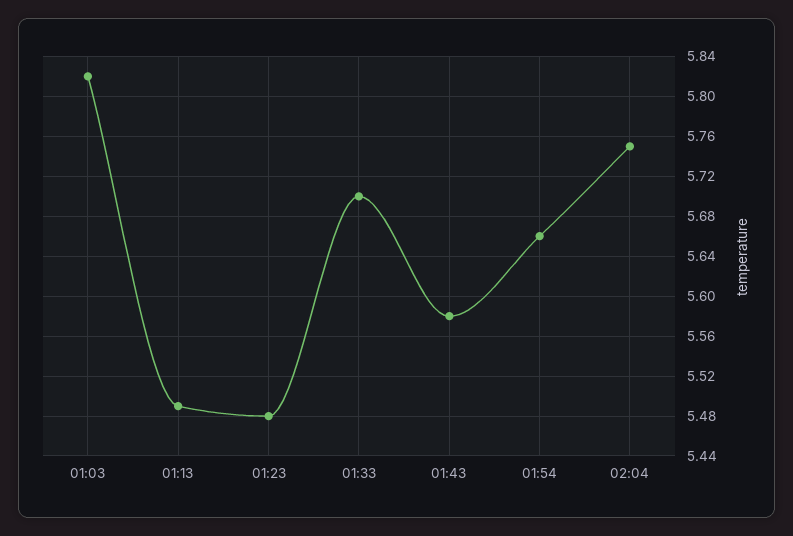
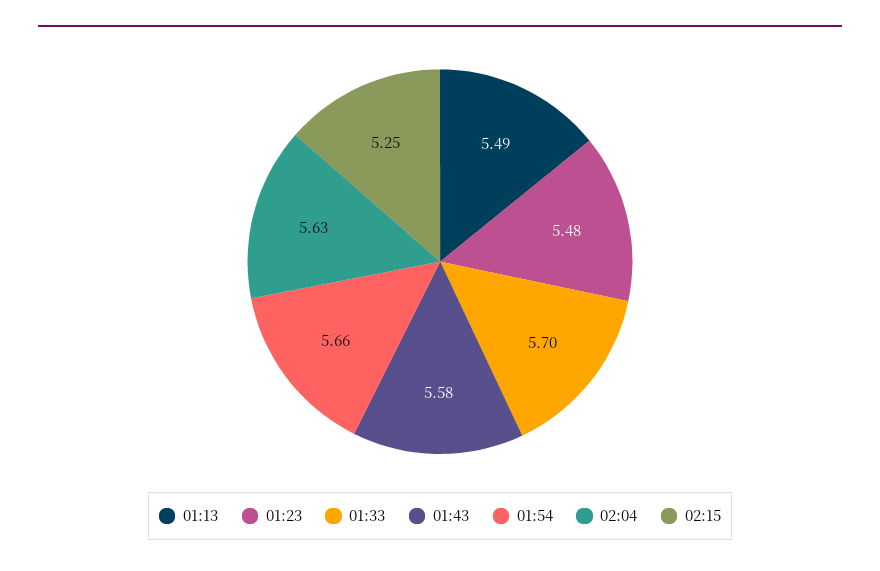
01:03: 5.82 -> none
02:04: 5.75 -> 5.63
02:15: none -> 5.25

